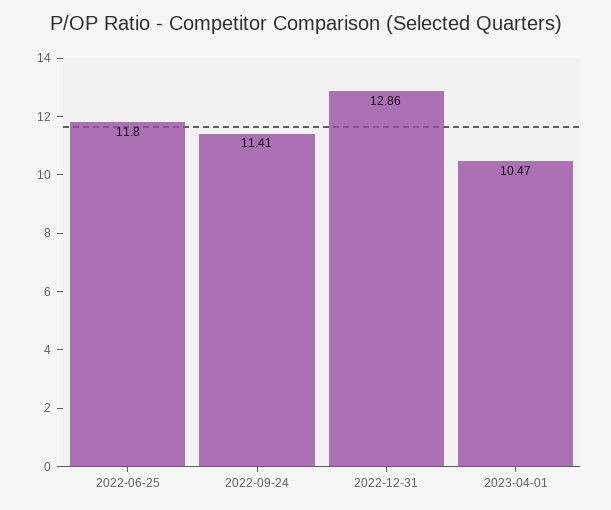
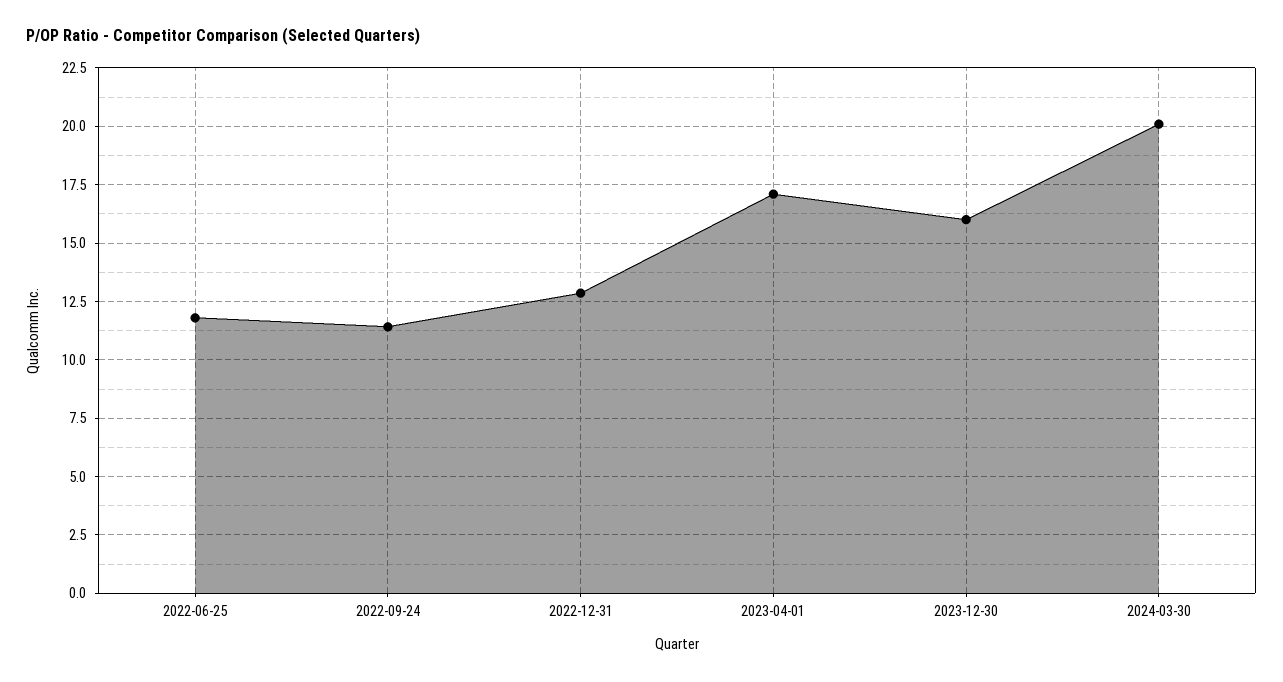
2023-04-01: 10.47 -> 17
2023-12-30: none -> 16
2024-03-30: none -> 20

